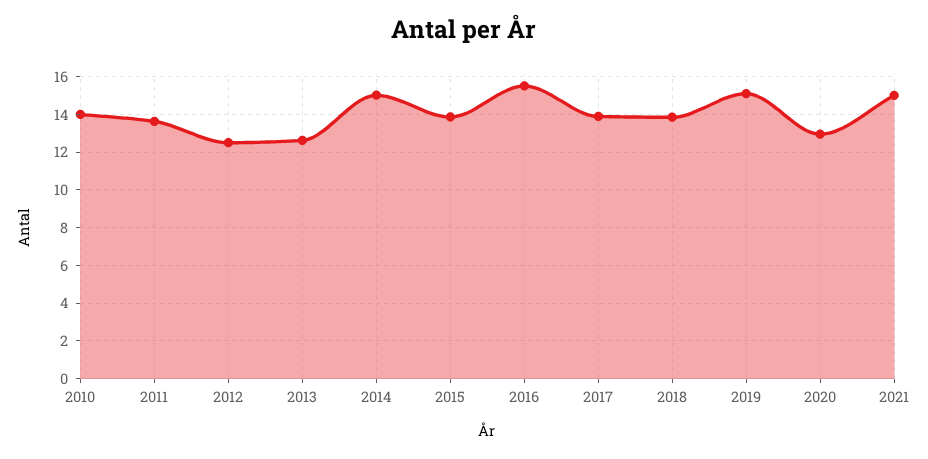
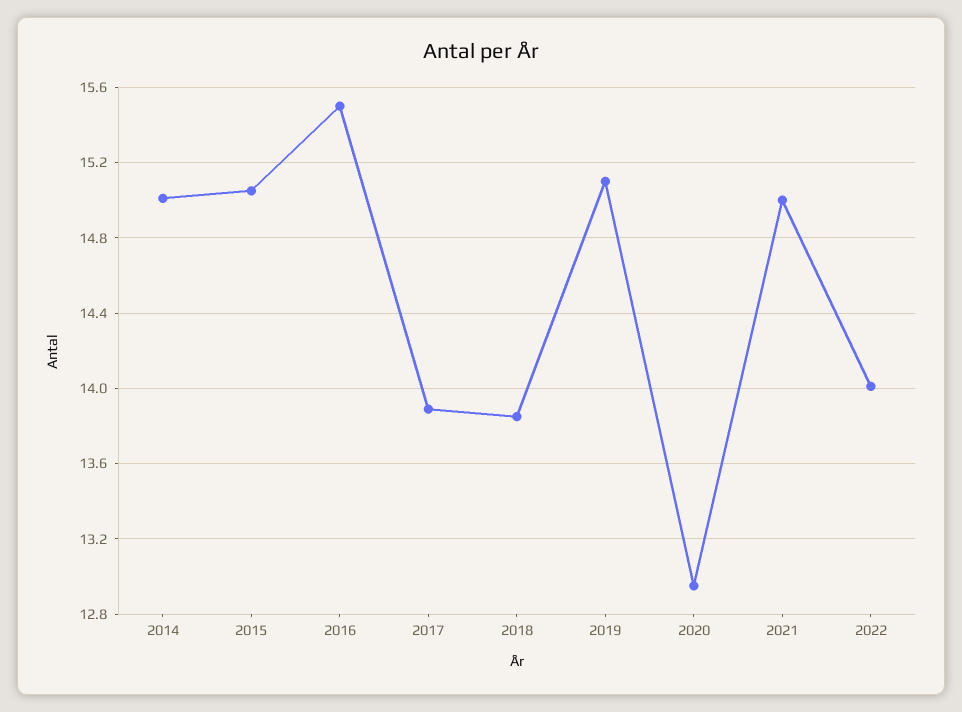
2010: 14 -> none
2011: 13.5 -> none
2012: 12.5 -> none
2013: 12.5 -> none
2015: 14 -> 15.05
2022: none -> 14

